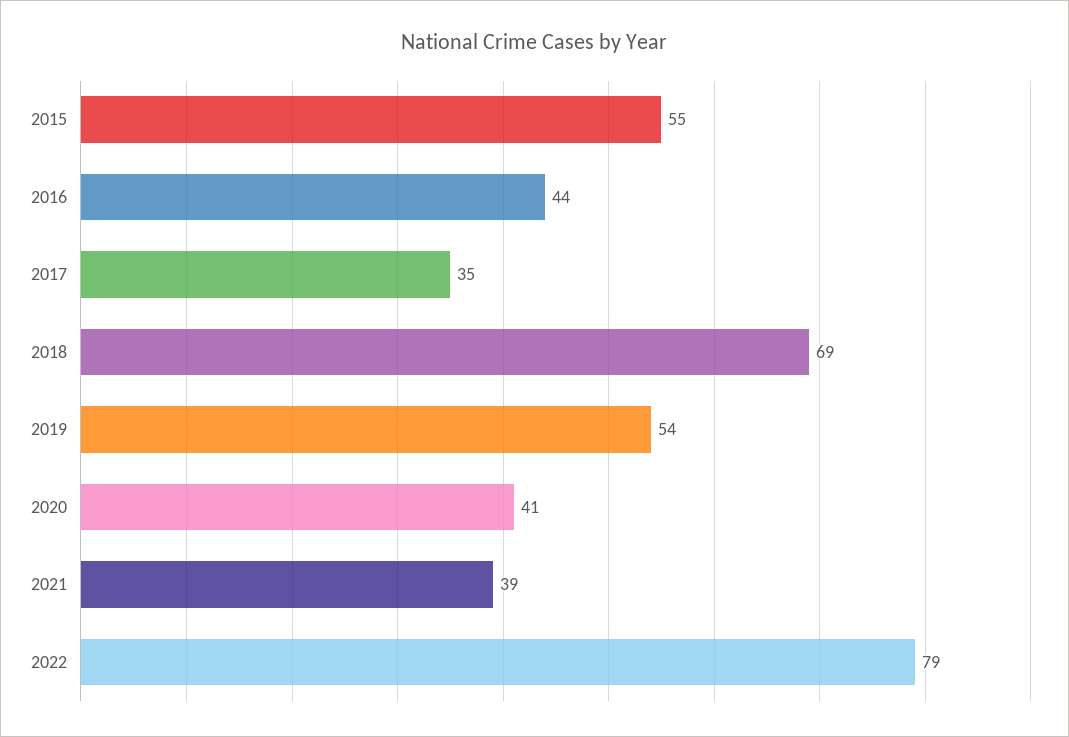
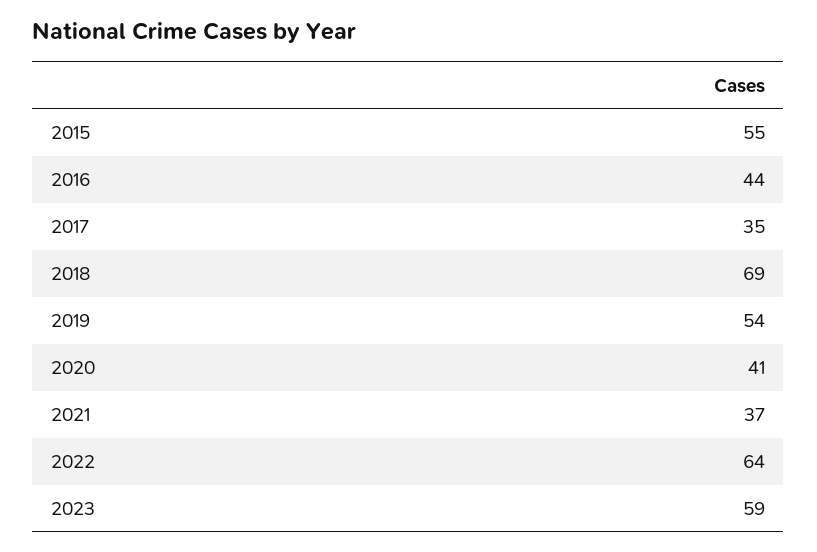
2021: 39 -> 37
2022: 79 -> 64
2023: none -> 59

